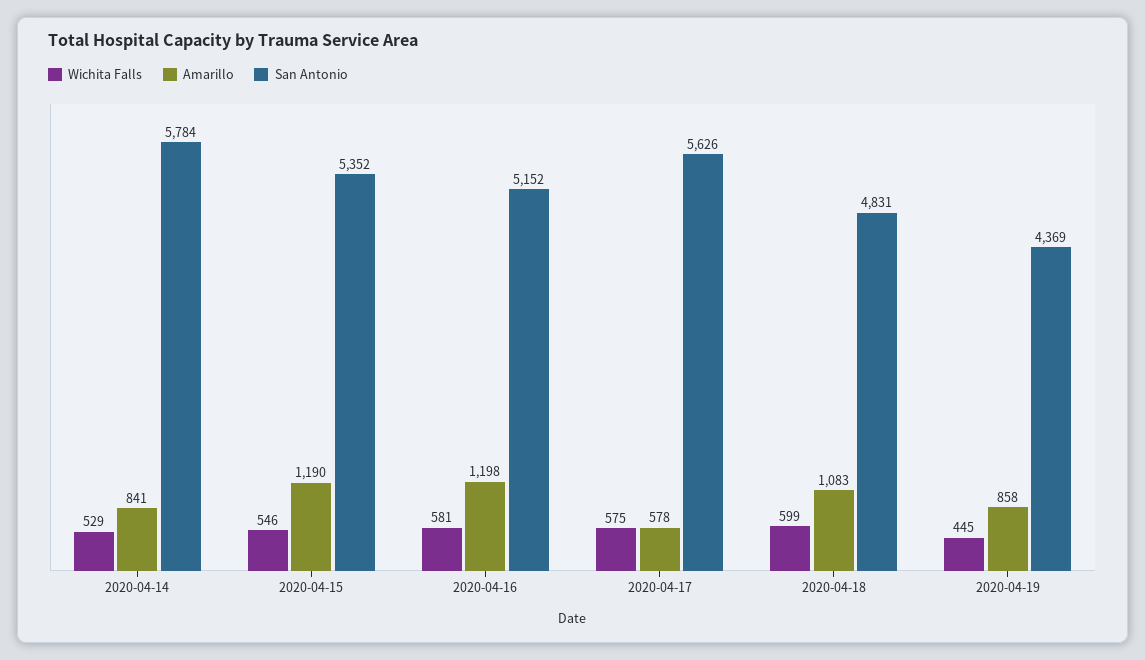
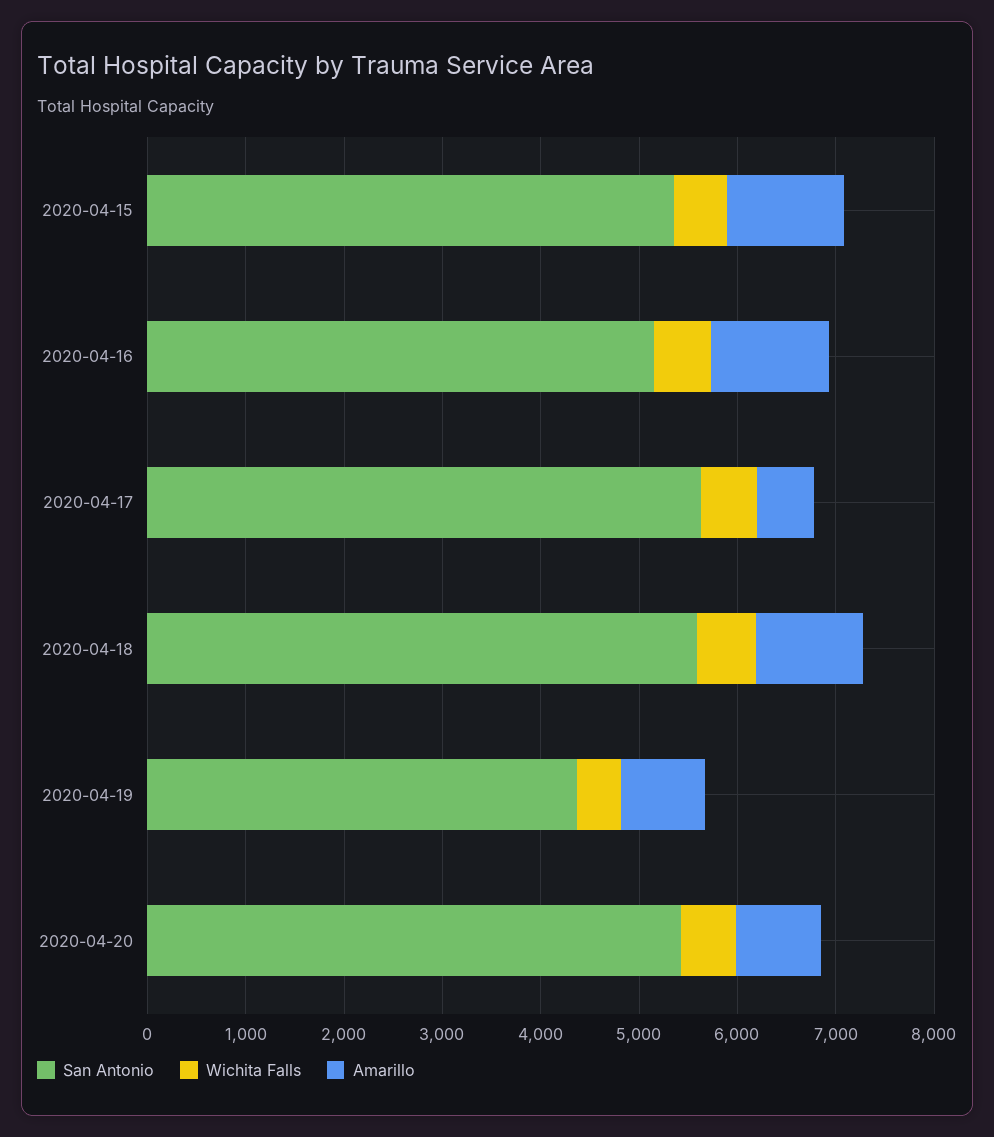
Wichita Falls, 2020-04-14: 529 -> none
Amarillo, 2020-04-14: 841 -> none
San Antonio, 2020-04-14: 5784 -> none
San Antonio, 2020-04-18: 4831 -> 5600
San Antonio, 2020-04-20: none -> 5400
Wichita Falls, 2020-04-20: none -> 600
Amarillo, 2020-04-20: none -> 800

